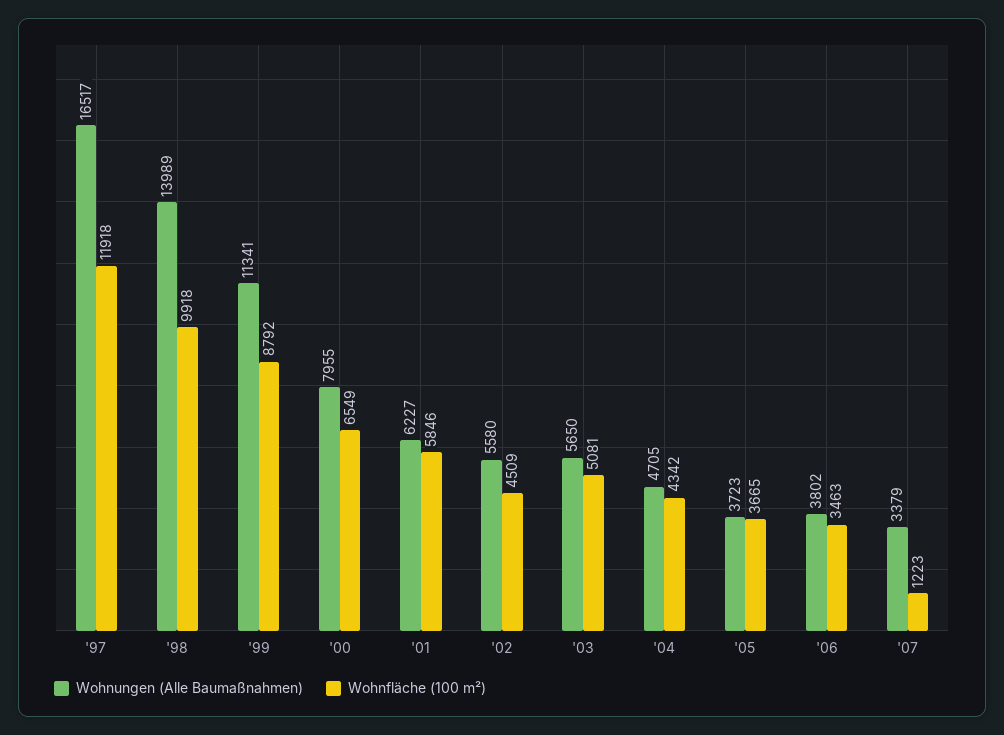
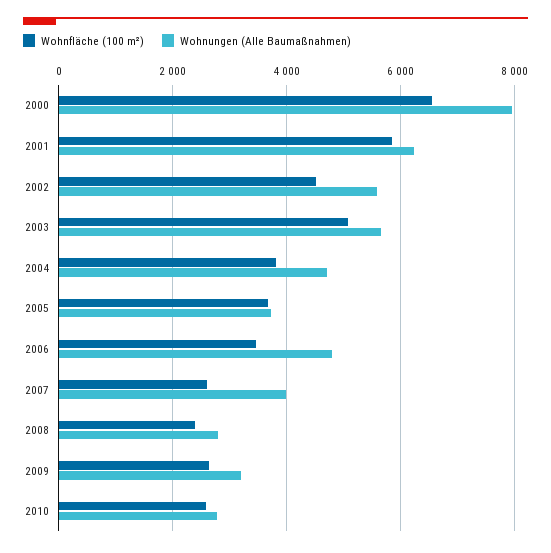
Wohnungen (Alle Baumaßnahmen), '97: 16517 -> none
Wohnfläche (100 m²), '97: 11918 -> none
Wohnungen (Alle Baumaßnahmen), '98: 13989 -> none
Wohnfläche (100 m²), '98: 9918 -> none
Wohnungen (Alle Baumaßnahmen), '99: 11341 -> none
Wohnfläche (100 m²), '99: 8792 -> none
Wohnfläche (100 m²), '04: 4342 -> 3800
Wohnungen (Alle Baumaßnahmen), '06: 3802 -> 4800
Wohnungen (Alle Baumaßnahmen), '07: 3379 -> 4000
Wohnfläche (100 m²), '07: 1223 -> 2600
Wohnfläche (100 m²), 2008: none -> 2400
Wohnungen (Alle Baumaßnahmen), 2008: none -> 2800
Wohnfläche (100 m²), 2009: none -> 2600
Wohnungen (Alle Baumaßnahmen), 2009: none -> 3200
Wohnfläche (100 m²), 2010: none -> 2600
Wohnungen (Alle Baumaßnahmen), 2010: none -> 2800

